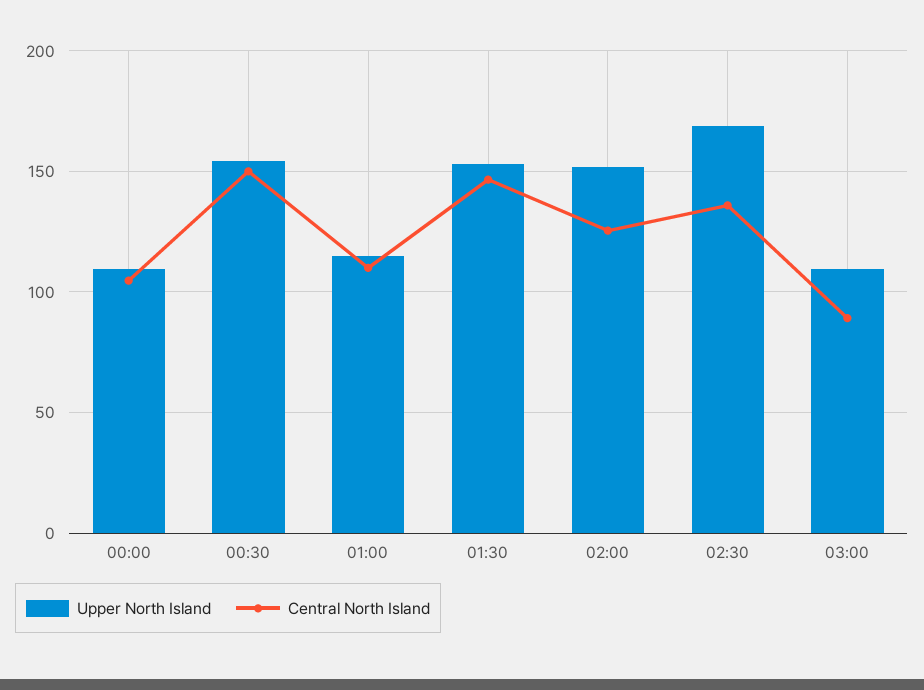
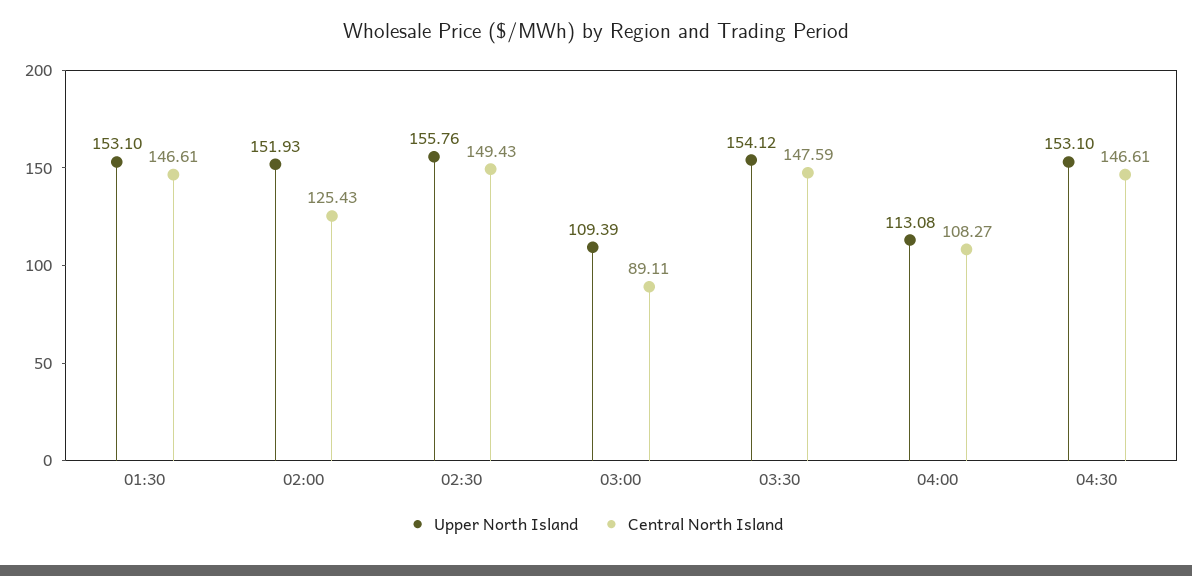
Upper North Island, 00:00: 110 -> none
Central North Island, 00:00: 105 -> none
Upper North Island, 00:30: 155 -> none
Central North Island, 00:30: 150 -> none
Upper North Island, 01:00: 115 -> none
Central North Island, 01:00: 110 -> none
Upper North Island, 02:30: 170 -> 155.76
Central North Island, 02:30: 135 -> 149.43
Upper North Island, 03:30: none -> 154.12
Central North Island, 03:30: none -> 147.59
Upper North Island, 04:00: none -> 113.08
Central North Island, 04:00: none -> 108.27
Upper North Island, 04:30: none -> 153.1
Central North Island, 04:30: none -> 146.61

